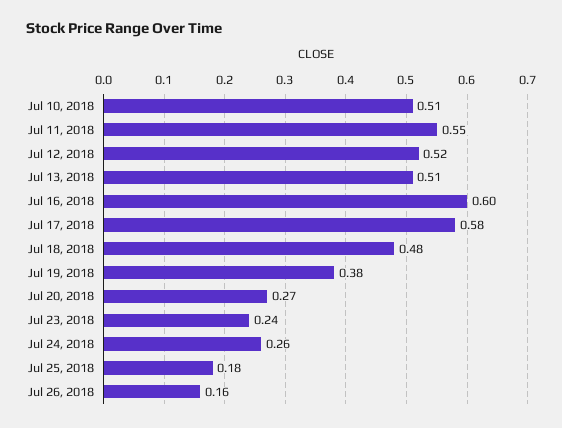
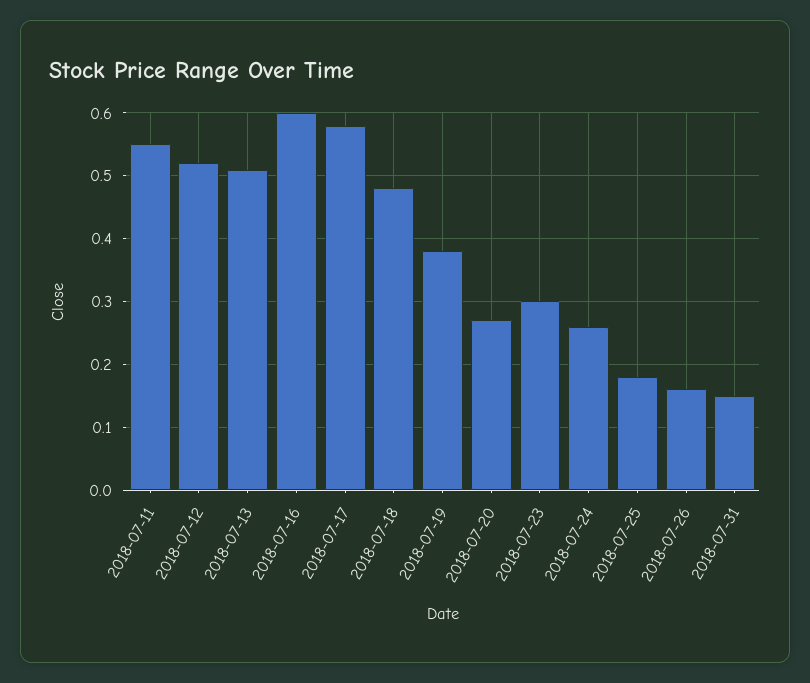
Jul 10, 2018: 0.51 -> none
Jul 23, 2018: 0.24 -> 0.3
2018-07-31: none -> 0.15

